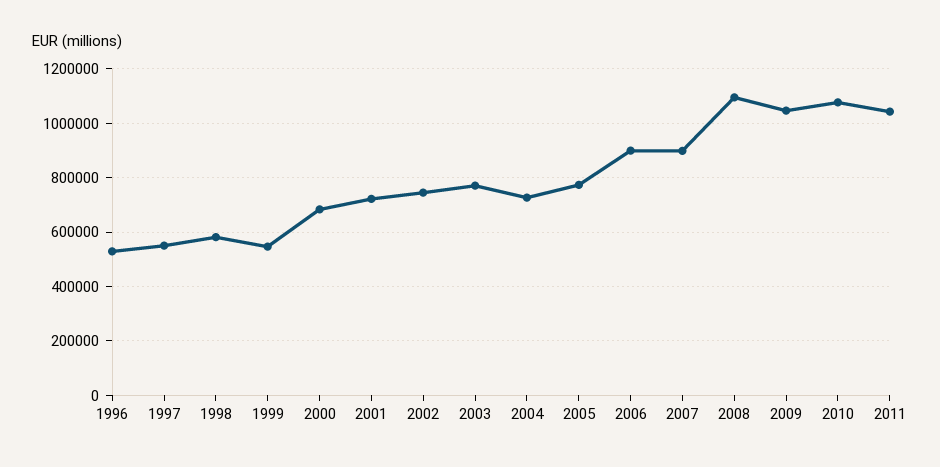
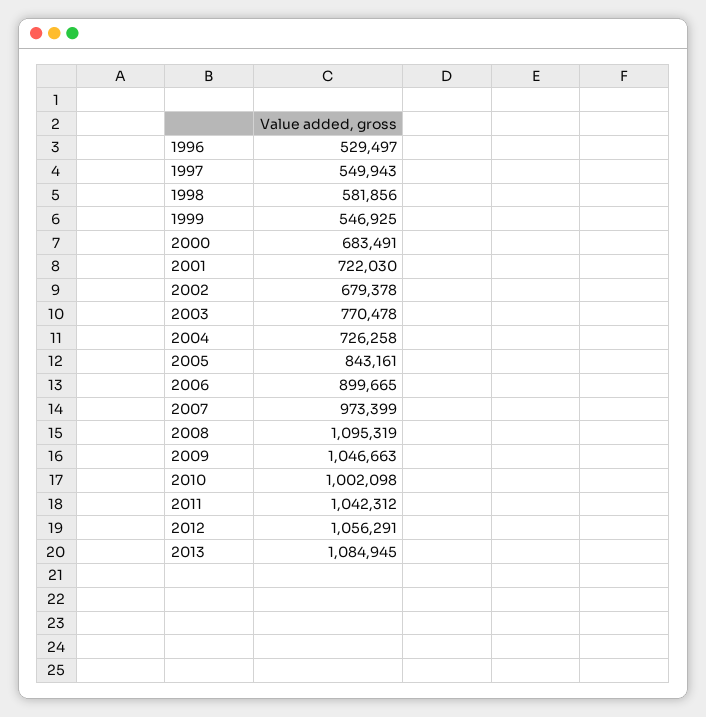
2002: 750000 -> 679378
2005: 775000 -> 843161
2007: 900000 -> 973399
2010: 1075000 -> 1002098
2012: none -> 1056291
2013: none -> 1084945

